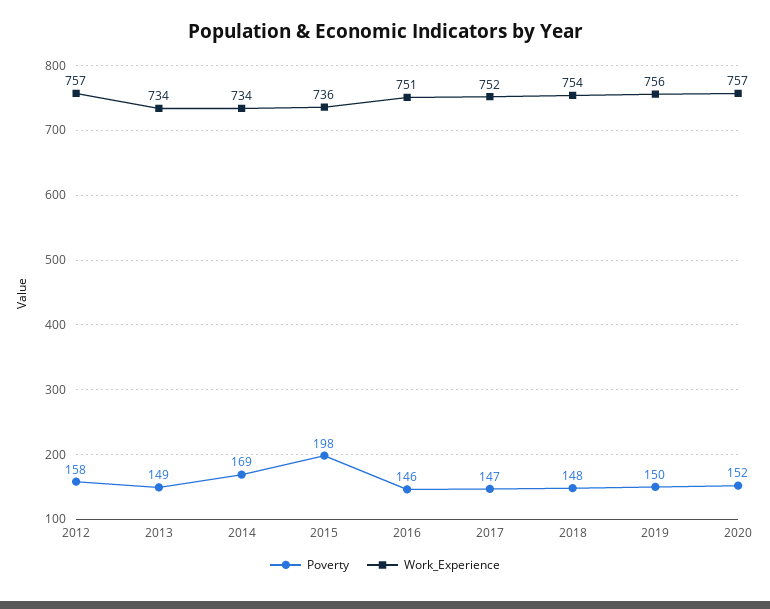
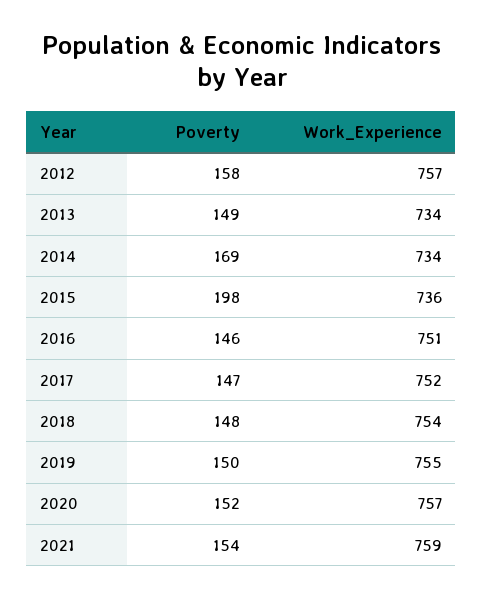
Work_Experience, 2019: 756 -> 755
Poverty, 2021: none -> 154
Work_Experience, 2021: none -> 759

